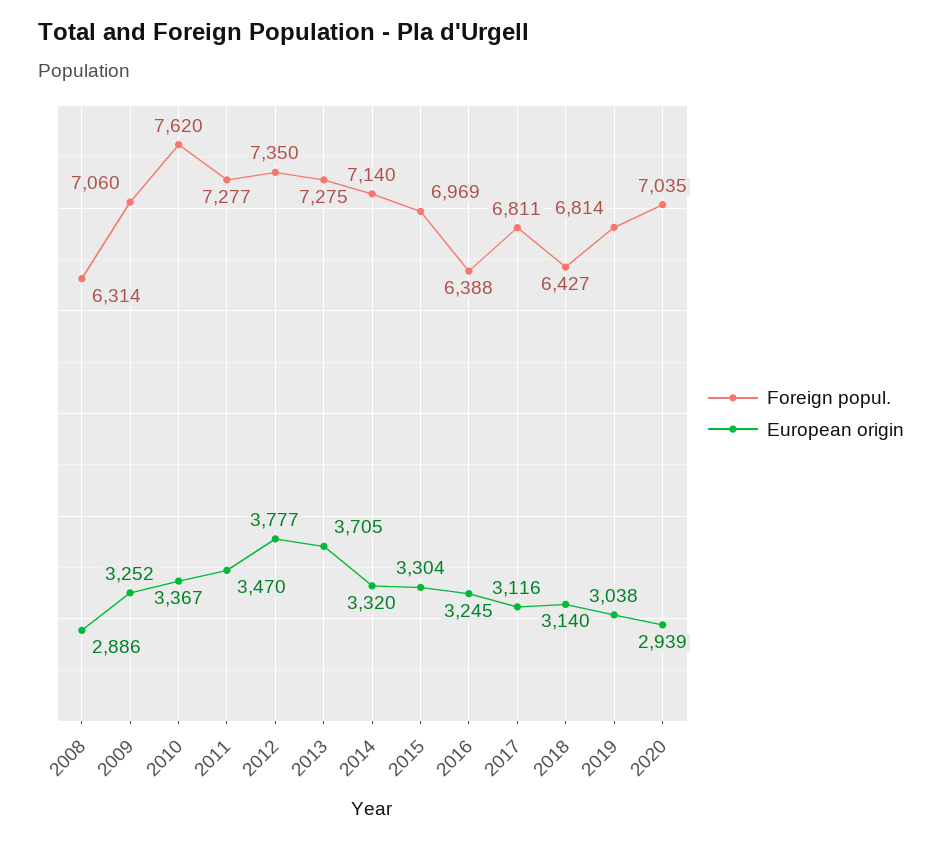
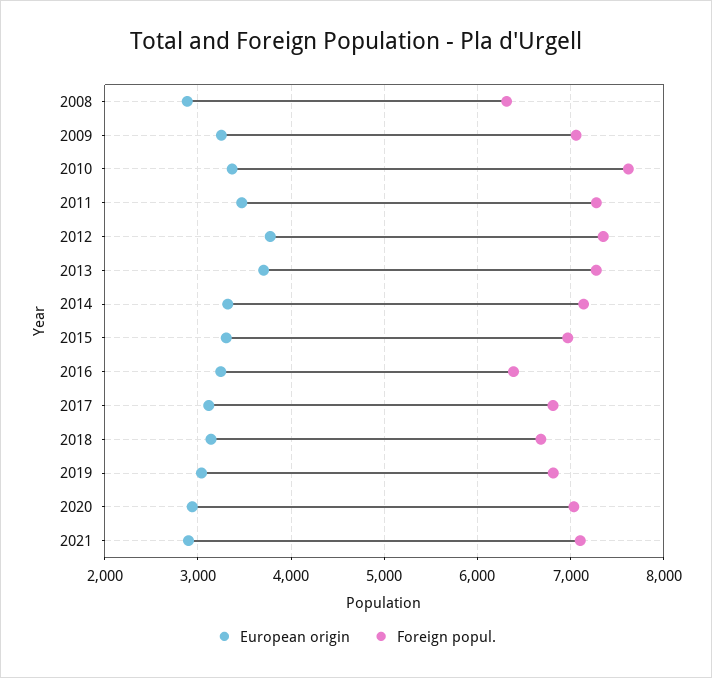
Foreign popul., 2018: 6427 -> 6700
European origin, 2021: none -> 2900
Foreign popul., 2021: none -> 7100

